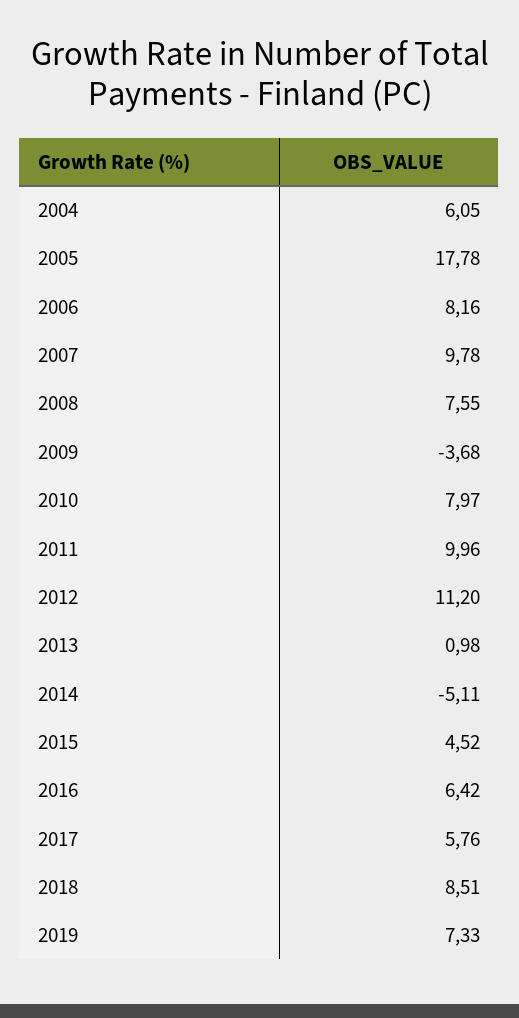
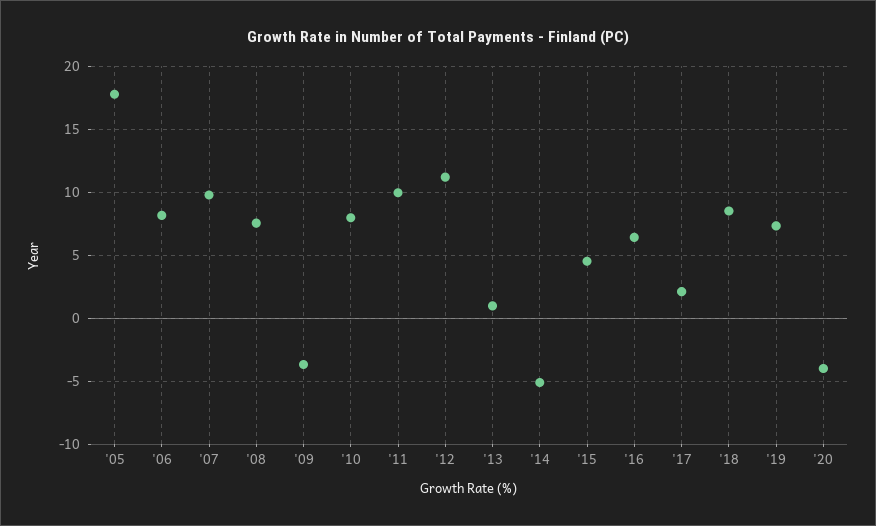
2004: 6.05 -> none
2017: 5.76 -> 2
'20: none -> -4

